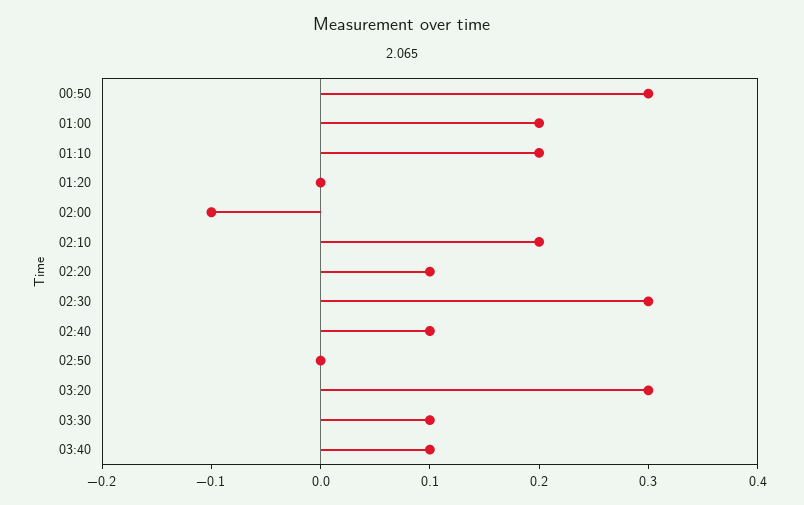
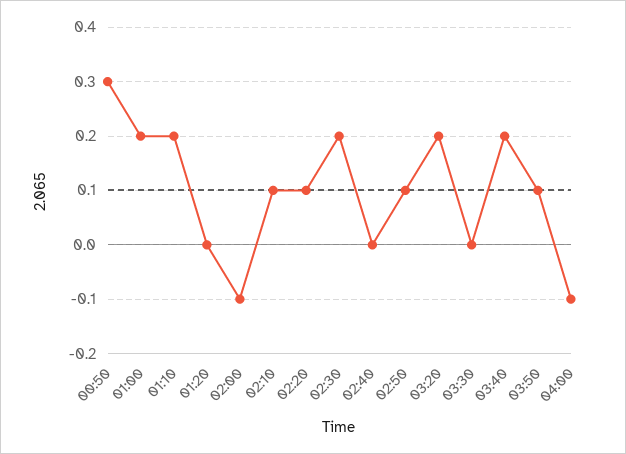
02:10: 0.2 -> 0.1
02:30: 0.3 -> 0.2
02:40: 0.1 -> 0
02:50: 0 -> 0.1
03:20: 0.3 -> 0.2
03:30: 0.1 -> 0
03:40: 0.1 -> 0.2
03:50: none -> 0.1
04:00: none -> -0.1

